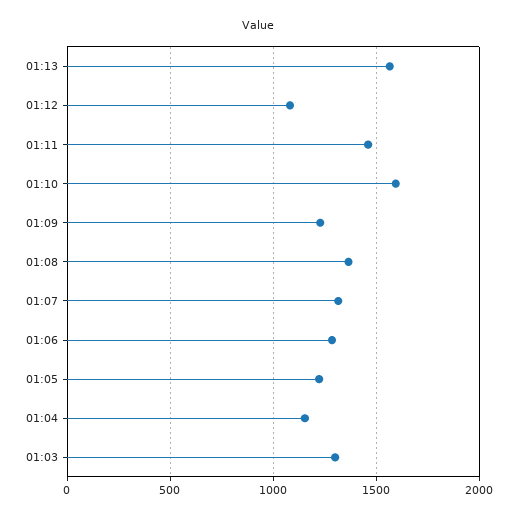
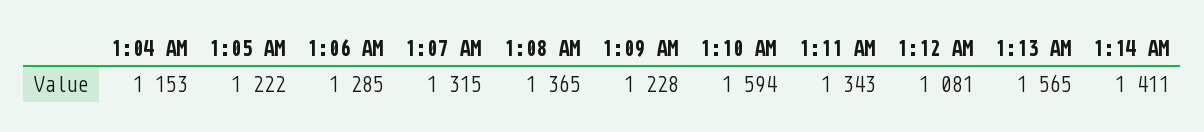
01:11: 1450 -> 1343
01:03: 1300 -> none
1:14 AM: none -> 1411

